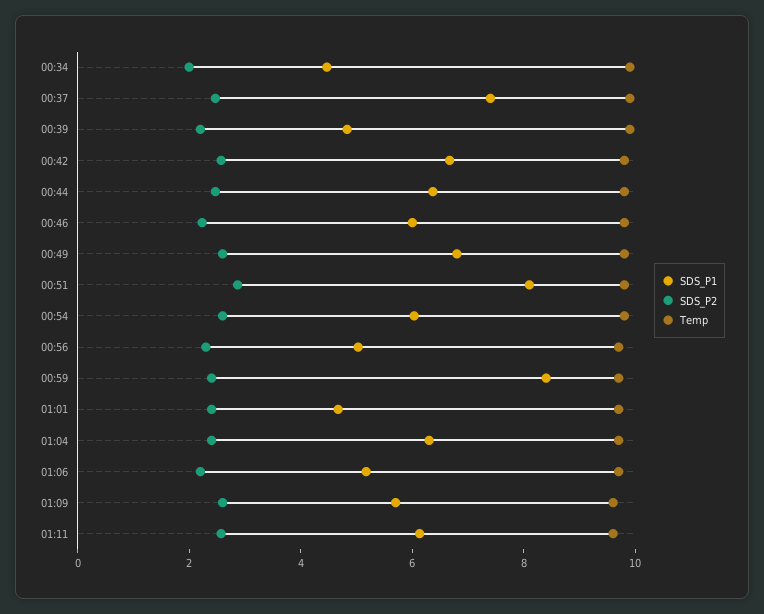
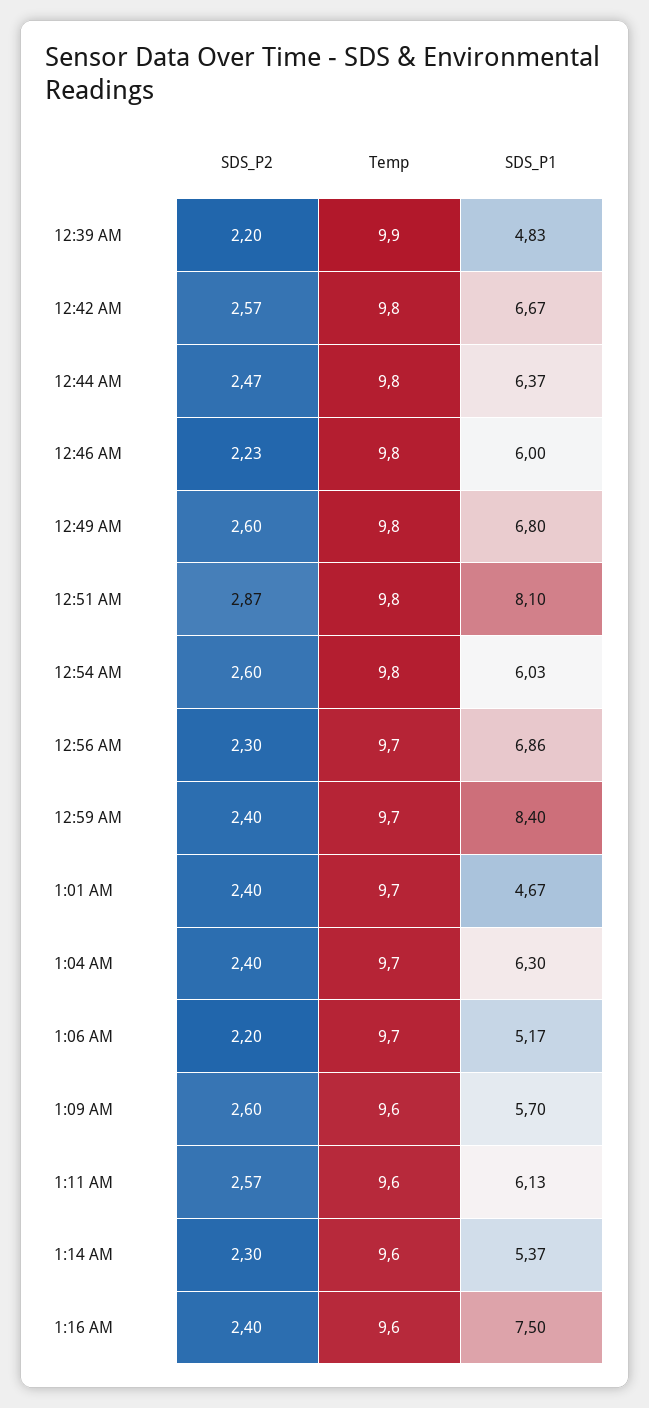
SDS_P1, 00:34: 4.5 -> none
SDS_P2, 00:34: 2 -> none
Temp, 00:34: 10 -> none
SDS_P1, 00:37: 7.5 -> none
SDS_P2, 00:37: 2.5 -> none
Temp, 00:37: 10 -> none
SDS_P1, 00:56: 5 -> 6.86
SDS_P2, 1:14 AM: none -> 2.3
Temp, 1:14 AM: none -> 9.6
SDS_P1, 1:14 AM: none -> 5.37
SDS_P2, 1:16 AM: none -> 2.4
Temp, 1:16 AM: none -> 9.6
SDS_P1, 1:16 AM: none -> 7.5

